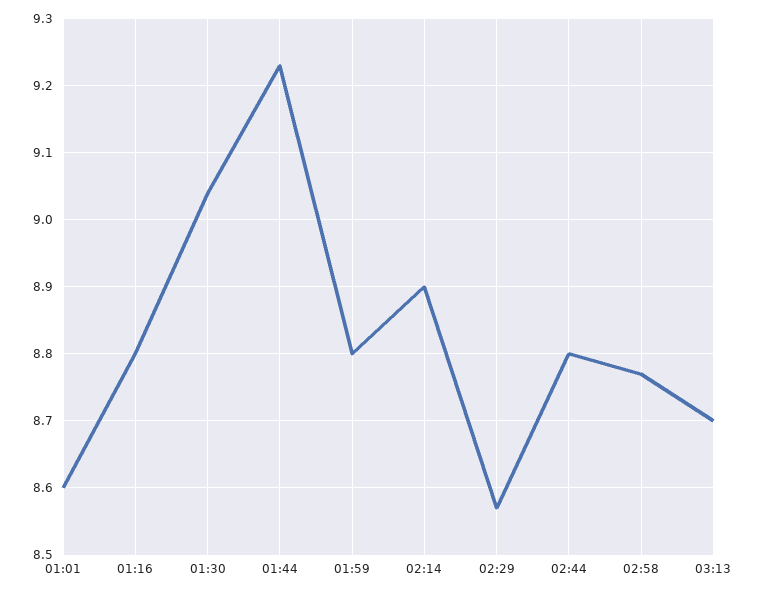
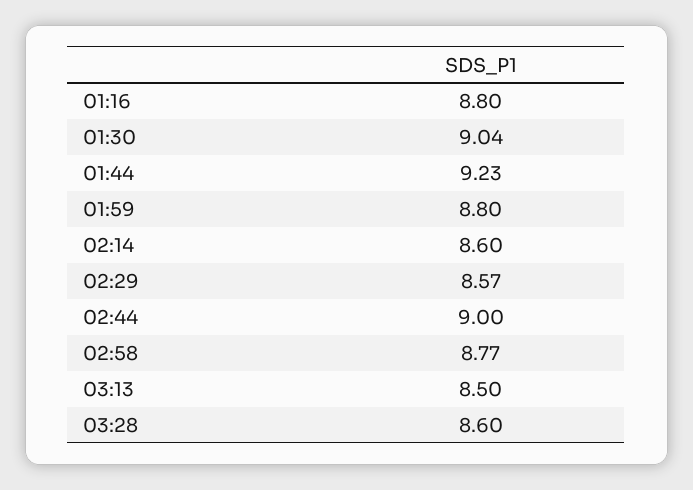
01:01: 8.6 -> none
02:14: 8.9 -> 8.6
02:44: 8.8 -> 9
03:13: 8.7 -> 8.5
03:28: none -> 8.6

